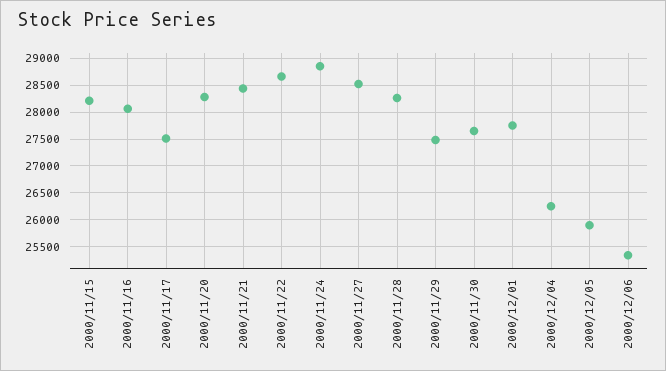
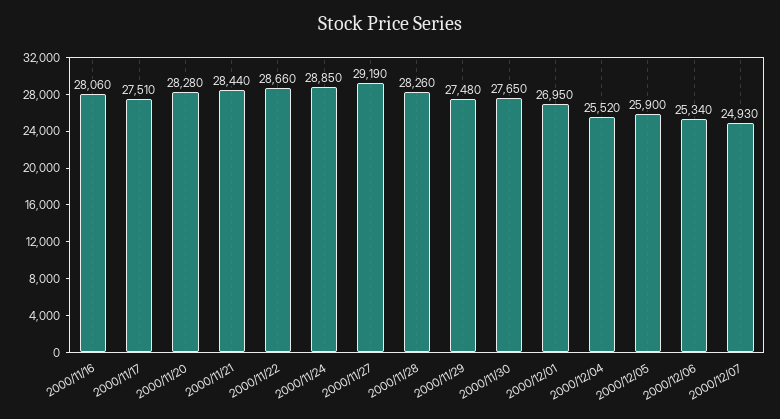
2000/11/15: 28250 -> none
2000/11/27: 28500 -> 29190
2000/12/01: 27750 -> 26950
2000/12/04: 26250 -> 25520
2000/12/07: none -> 24930

